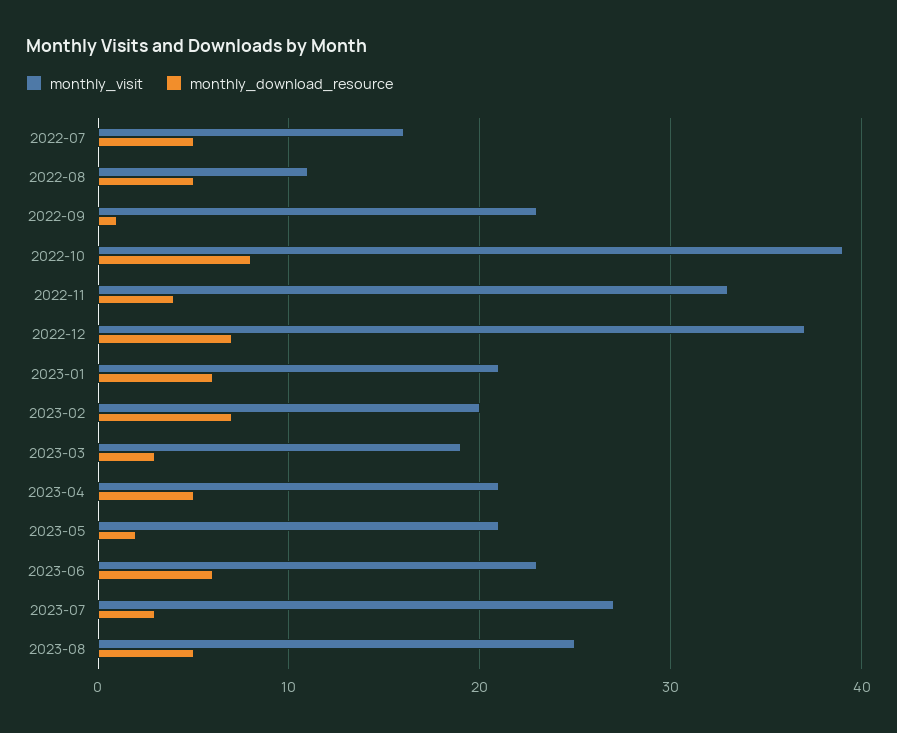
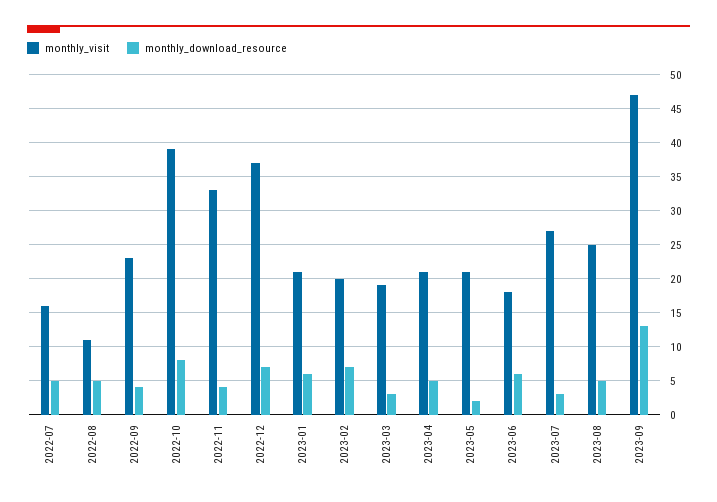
monthly_download_resource, 2022-09: 1 -> 4
monthly_visit, 2023-06: 23 -> 18
monthly_visit, 2023-09: none -> 47
monthly_download_resource, 2023-09: none -> 13

